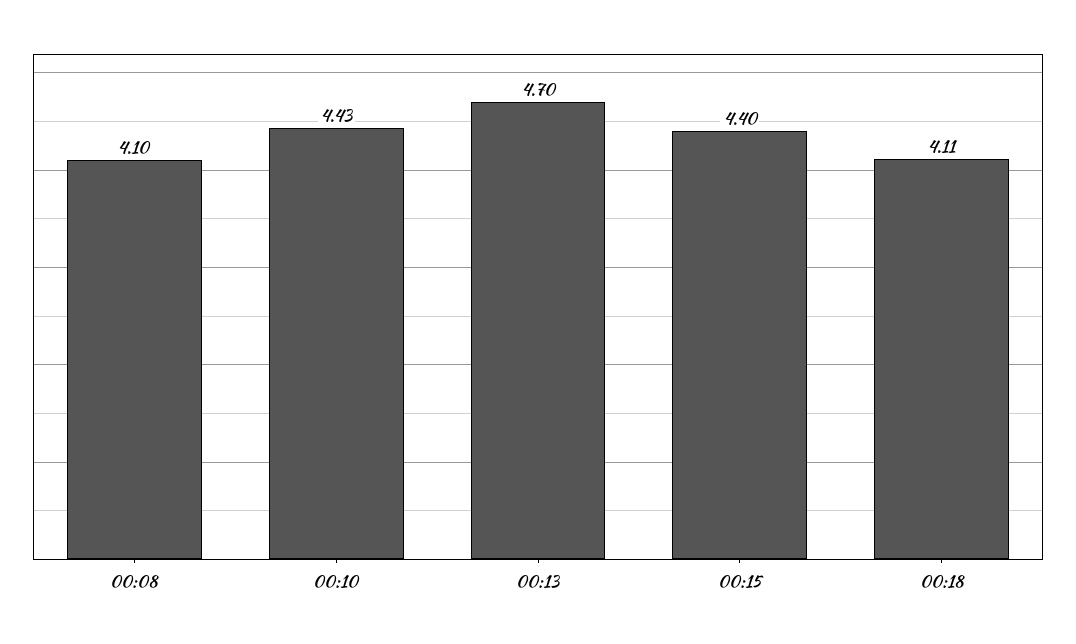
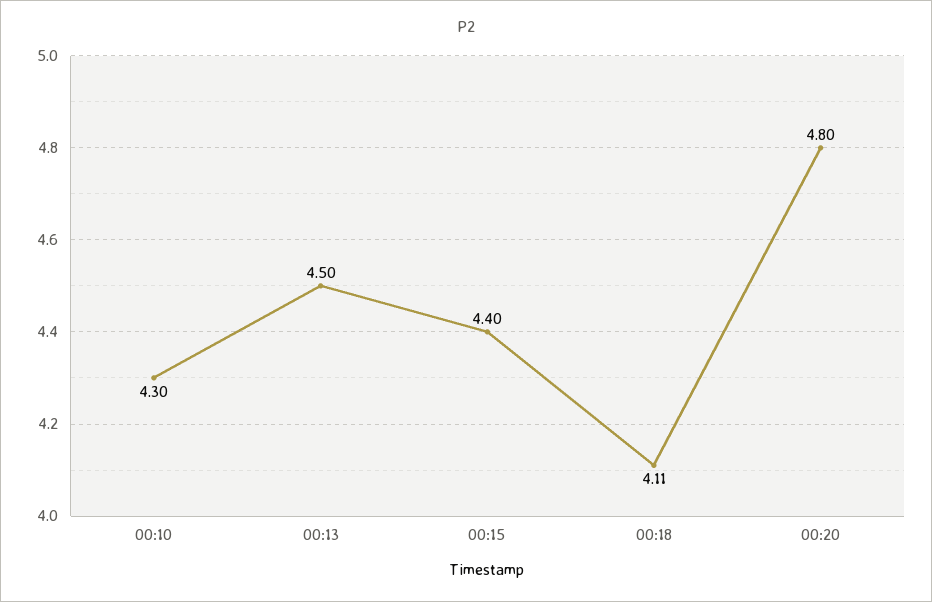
00:08: 4.1 -> none
00:10: 4.43 -> 4.3
00:13: 4.7 -> 4.5
00:20: none -> 4.8

